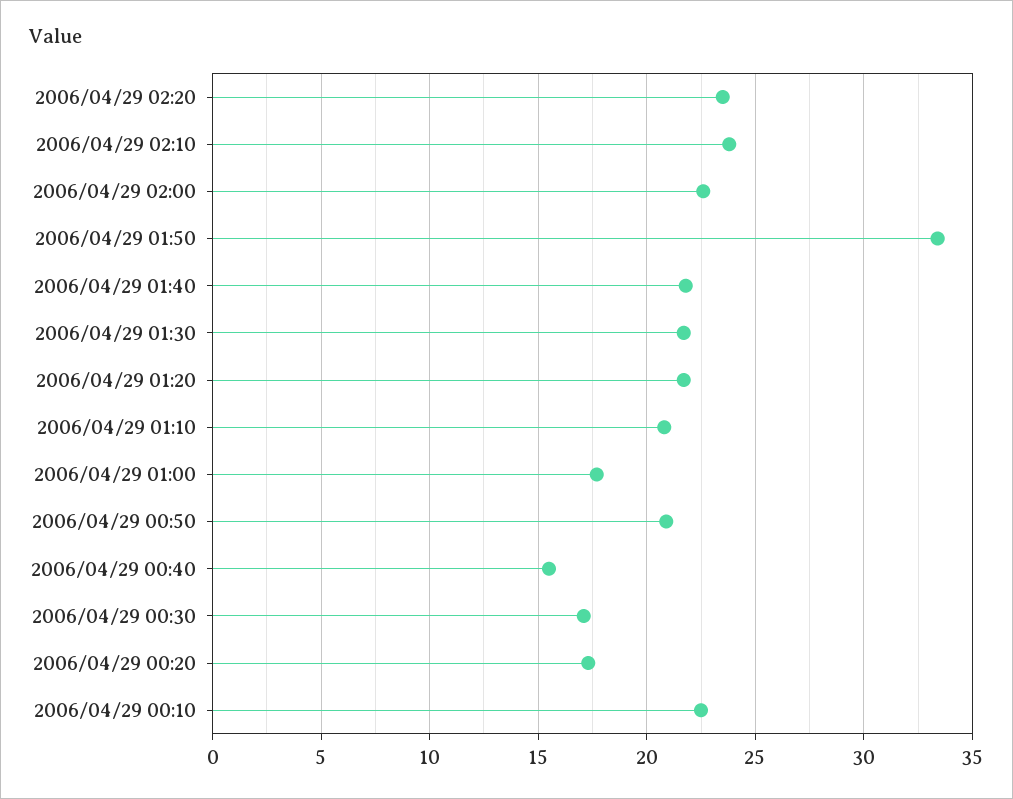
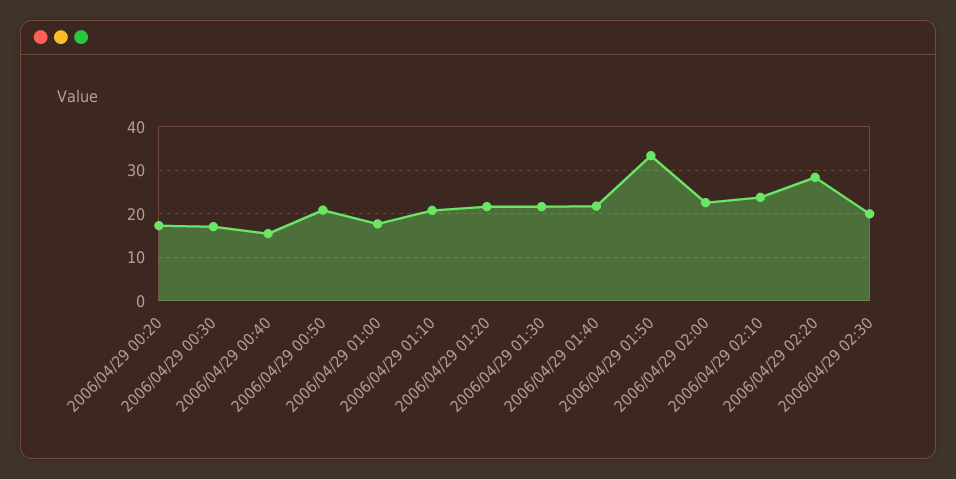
2006/04/29 02:20: 23.5 -> 28
2006/04/29 00:10: 22.5 -> none
2006/04/29 02:30: none -> 20

